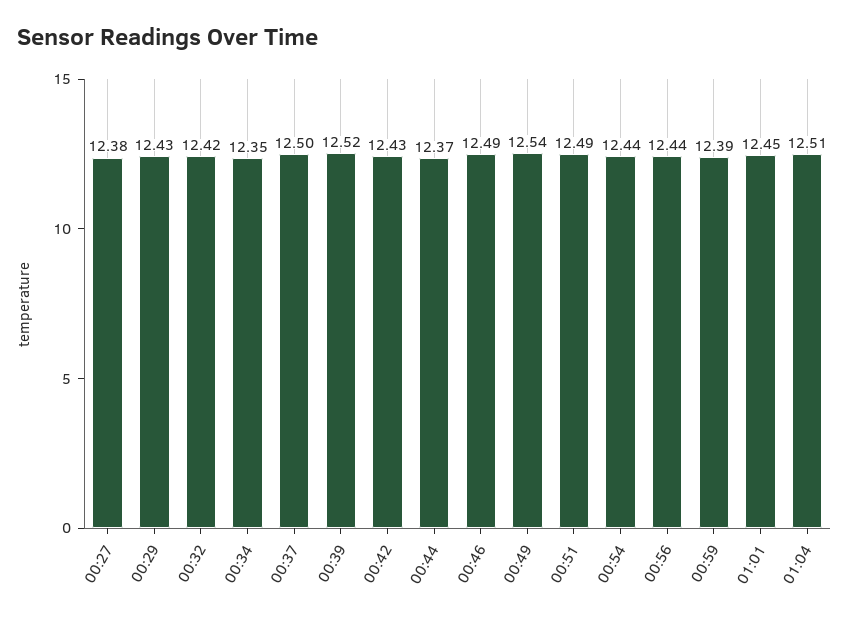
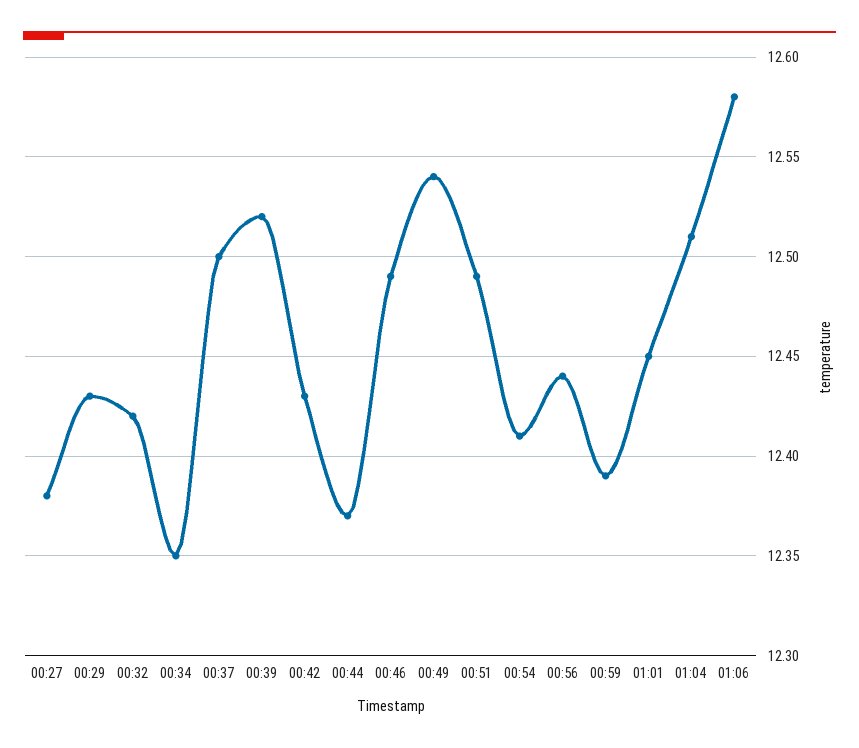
00:54: 12.44 -> 12.41
01:06: none -> 12.58

